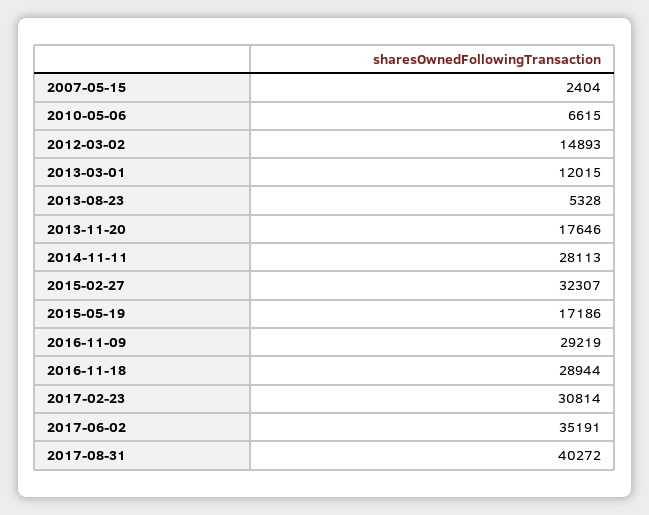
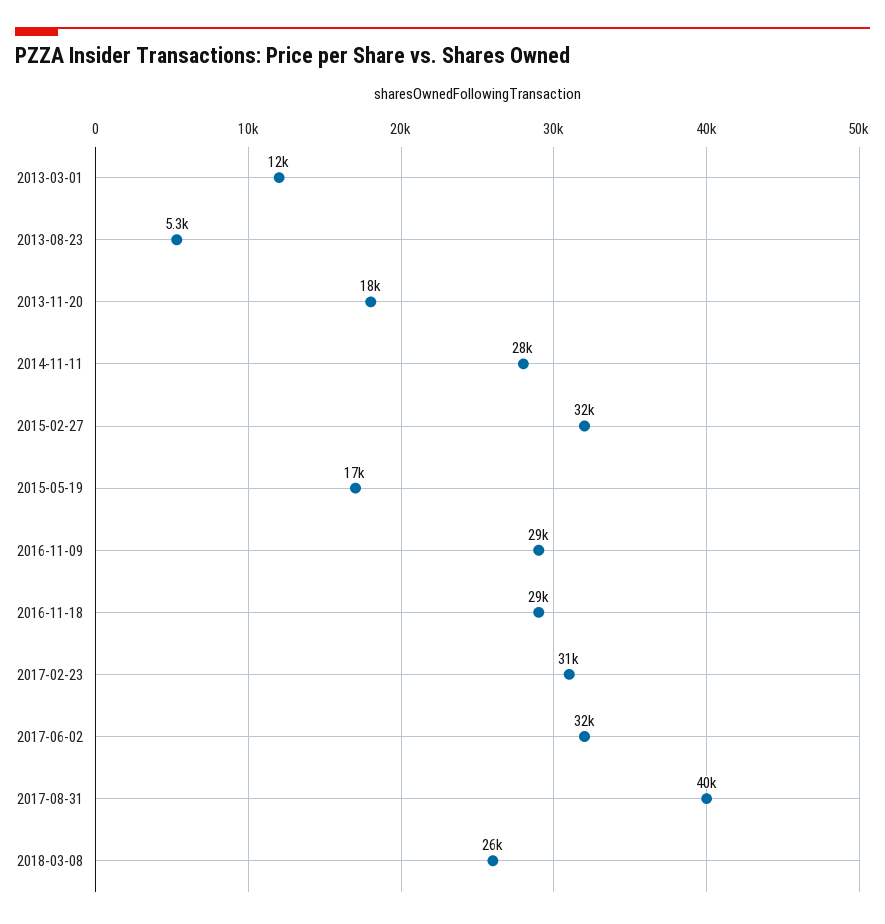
2007-05-15: 2404 -> none
2010-05-06: 6615 -> none
2012-03-02: 14893 -> none
2017-06-02: 35191 -> 32000
2018-03-08: none -> 26000

